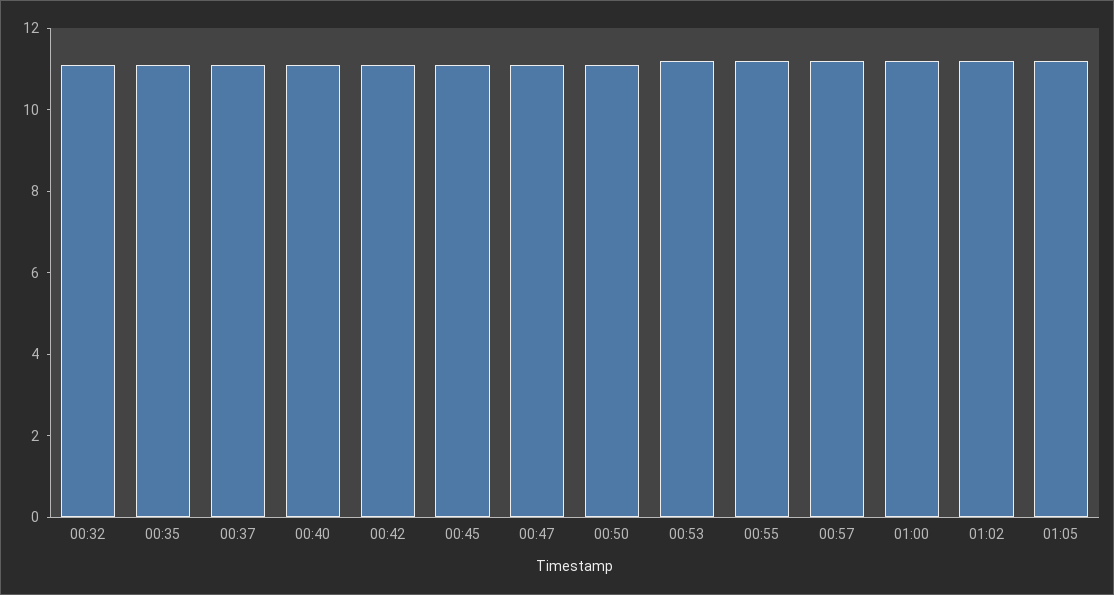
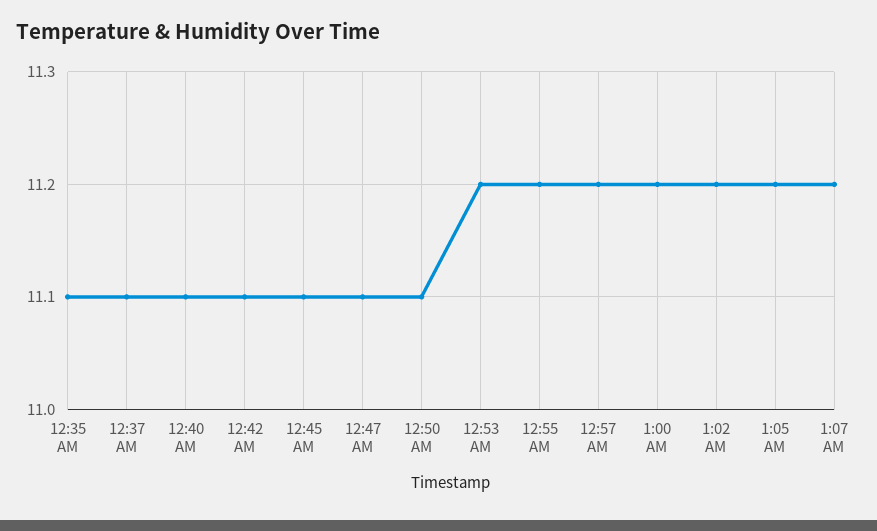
00:32: 11 -> none
1:07 AM: none -> 11.2

